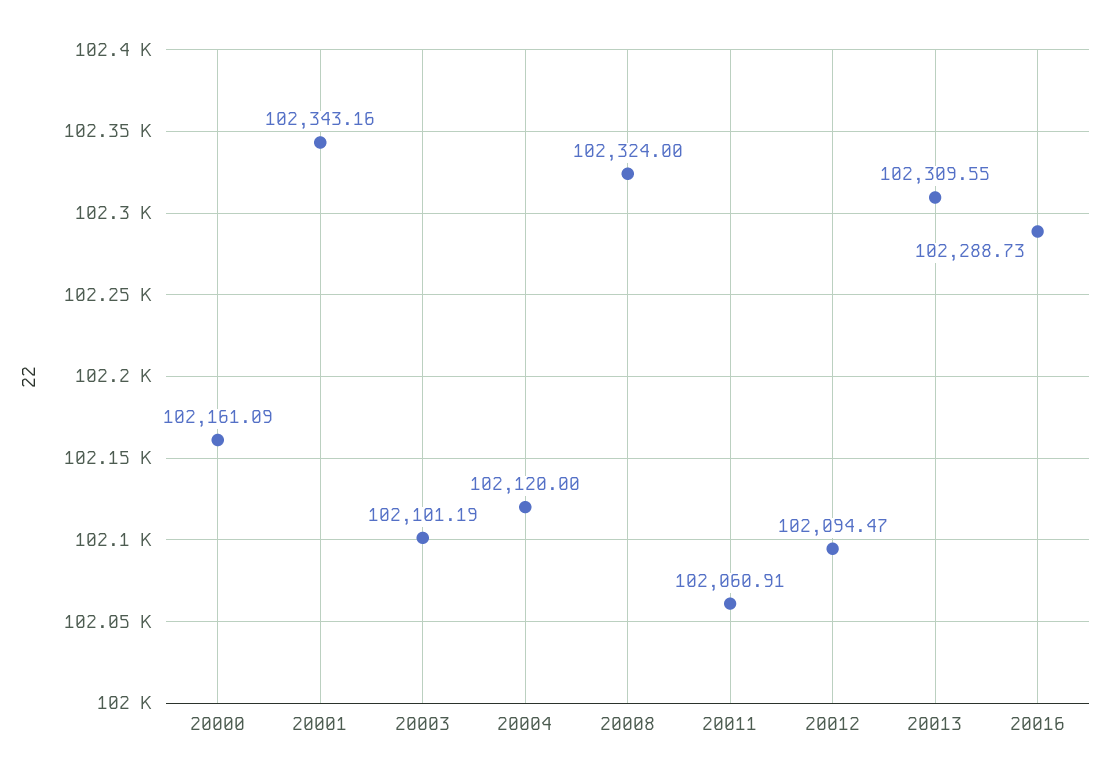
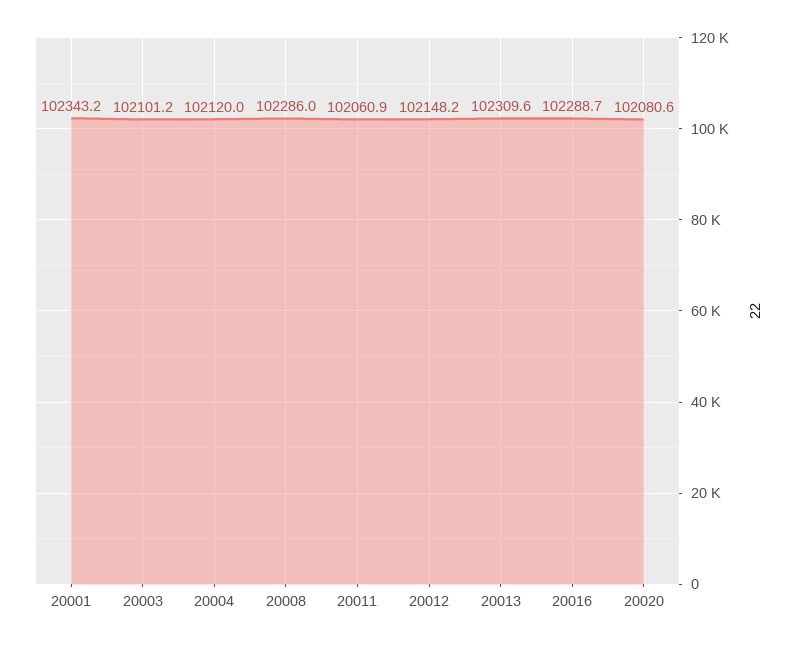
20000: 102161.09 -> none
20008: 102324 -> 102286
20012: 102094.47 -> 102148.2
20020: none -> 102080.6

